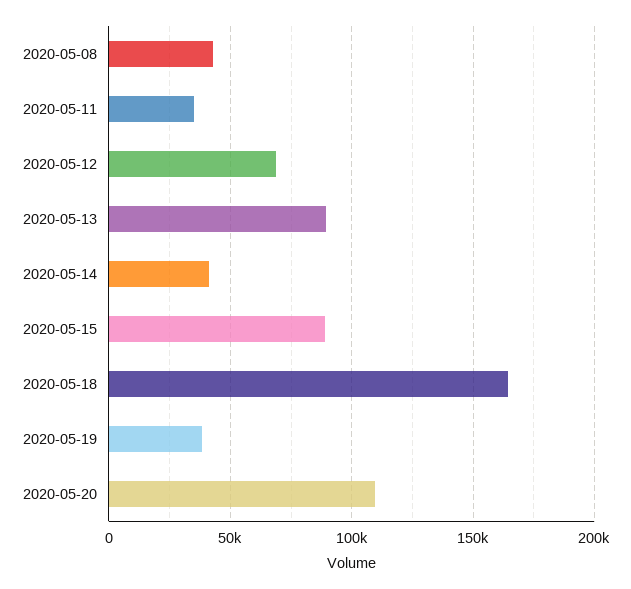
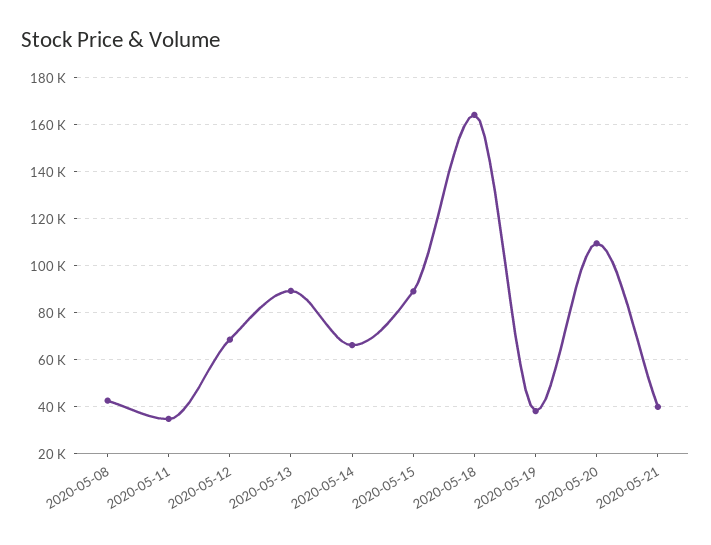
2020-05-14: 40000 -> 65000
2020-05-21: none -> 40000

